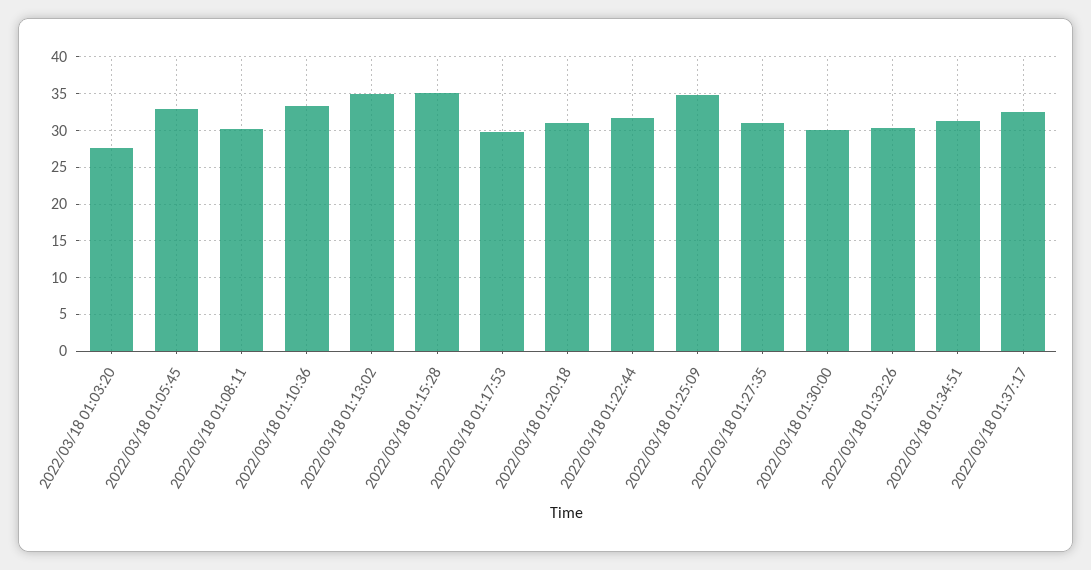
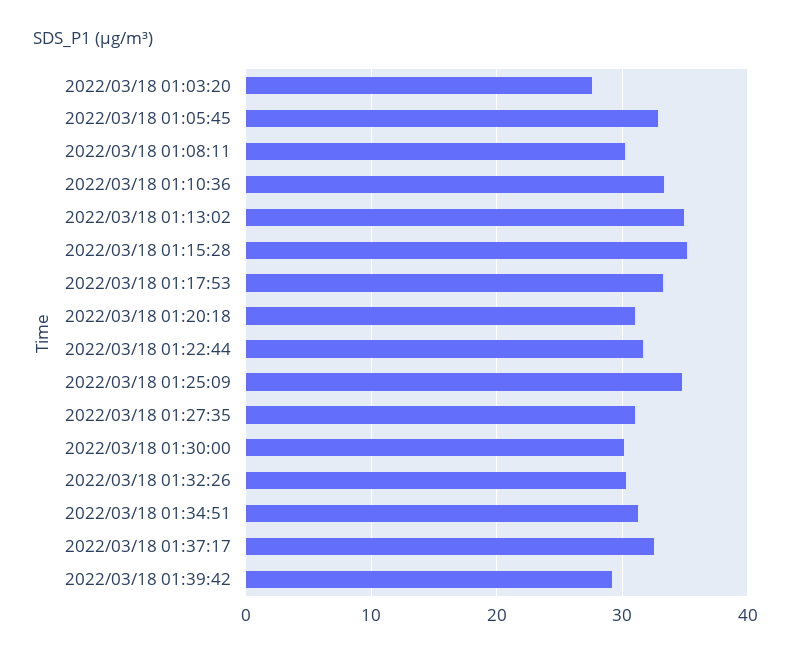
2022/03/18 01:17:53: 30 -> 33
2022/03/18 01:39:42: none -> 29

